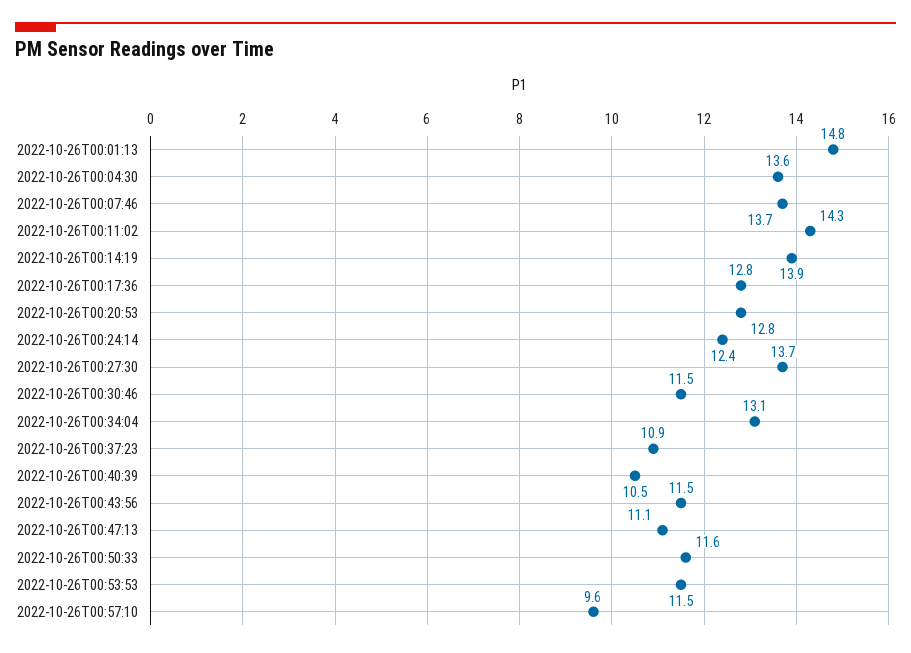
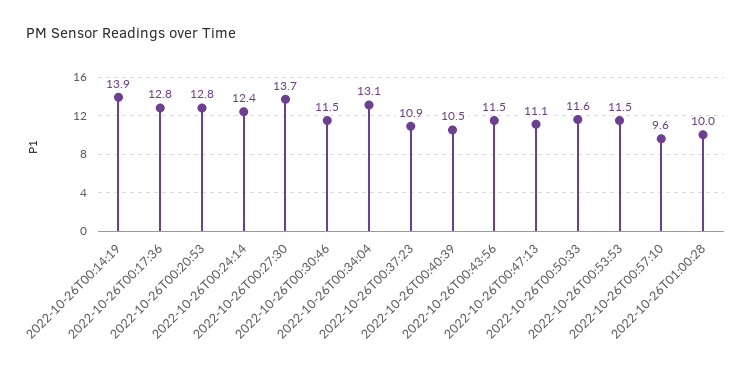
2022-10-26T00:01:13: 14.8 -> none
2022-10-26T00:04:30: 13.6 -> none
2022-10-26T00:07:46: 13.7 -> none
2022-10-26T00:11:02: 14.3 -> none
2022-10-26T01:00:28: none -> 10

